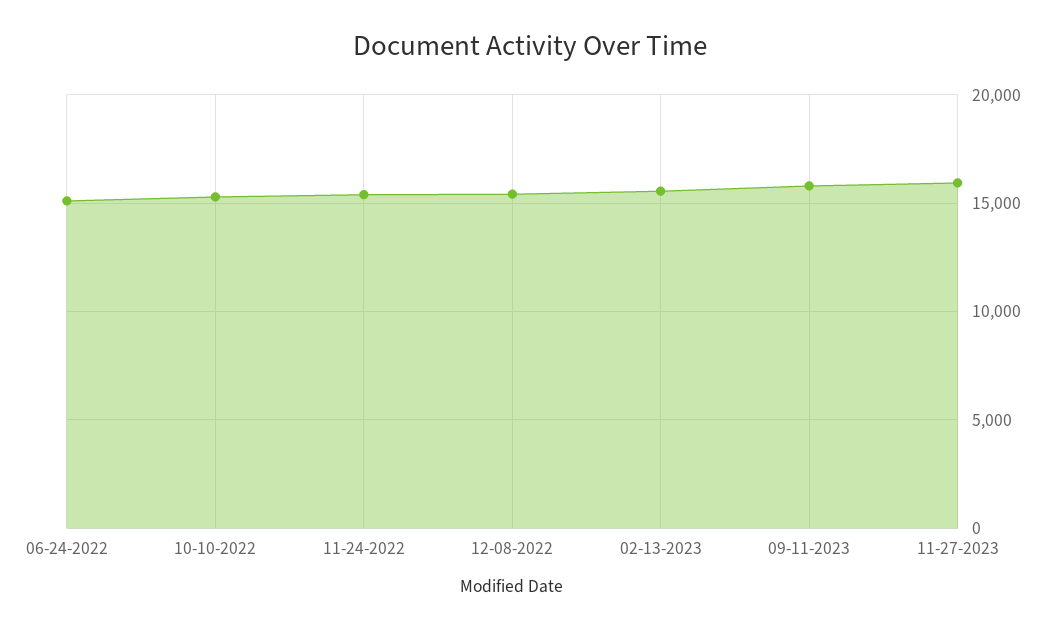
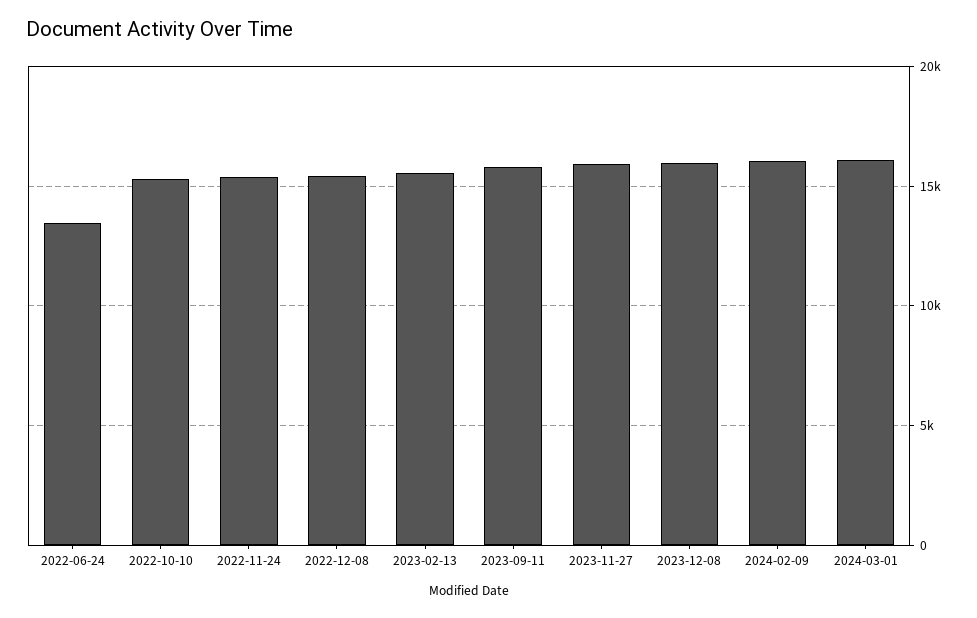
06-24-2022: 15000 -> 13500
2023-12-08: none -> 16000
2024-02-09: none -> 16000
2024-03-01: none -> 16000

